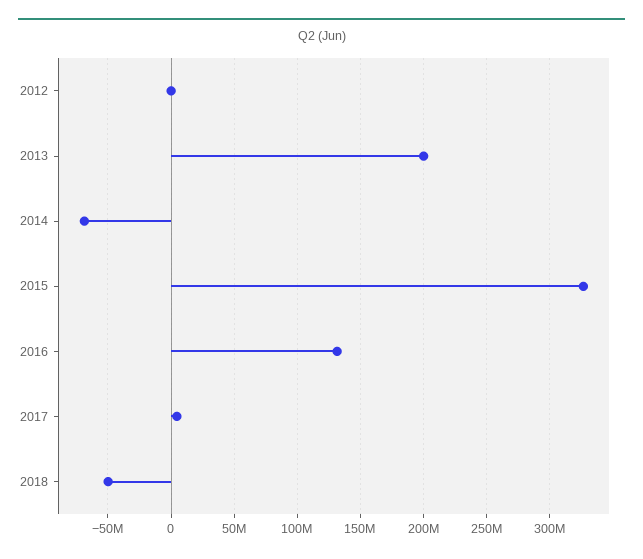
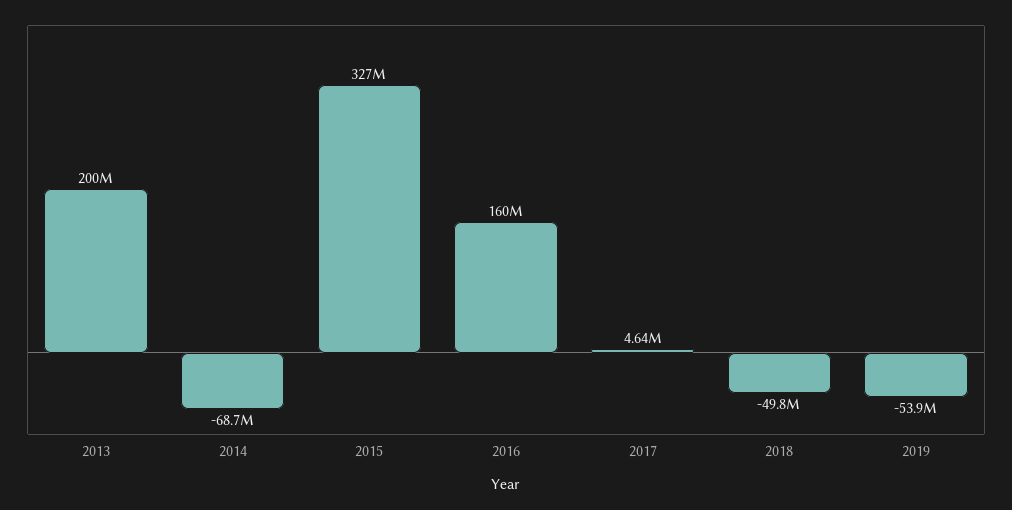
2012: 0 -> none
2016: 130000000 -> 160000000
2019: none -> -53900000

